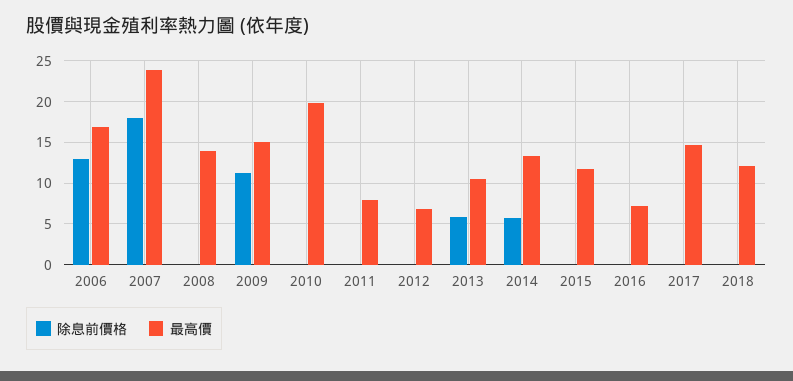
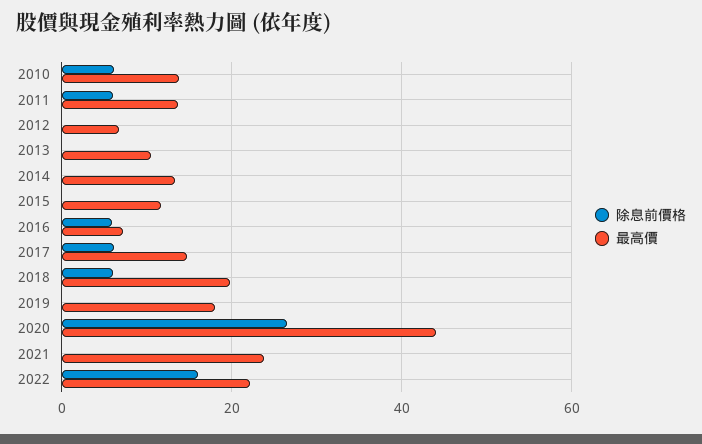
除息前價格, 2006: 13 -> none
最高價, 2006: 17 -> none
除息前價格, 2007: 18 -> none
最高價, 2007: 24 -> none
除息前價格, 2008: 0 -> none
最高價, 2008: 14 -> none
除息前價格, 2009: 11 -> none
最高價, 2009: 15 -> none
除息前價格, 2010: 0 -> 6
最高價, 2010: 20 -> 14
除息前價格, 2011: 0 -> 6
最高價, 2011: 8 -> 14
除息前價格, 2013: 6 -> 0
除息前價格, 2014: 6 -> 0
除息前價格, 2016: 0 -> 6
除息前價格, 2017: 0 -> 6
除息前價格, 2018: 0 -> 6
最高價, 2018: 12 -> 20
除息前價格, 2019: none -> 0
最高價, 2019: none -> 18
除息前價格, 2020: none -> 26
最高價, 2020: none -> 44
除息前價格, 2021: none -> 0
最高價, 2021: none -> 24
除息前價格, 2022: none -> 16
最高價, 2022: none -> 22

